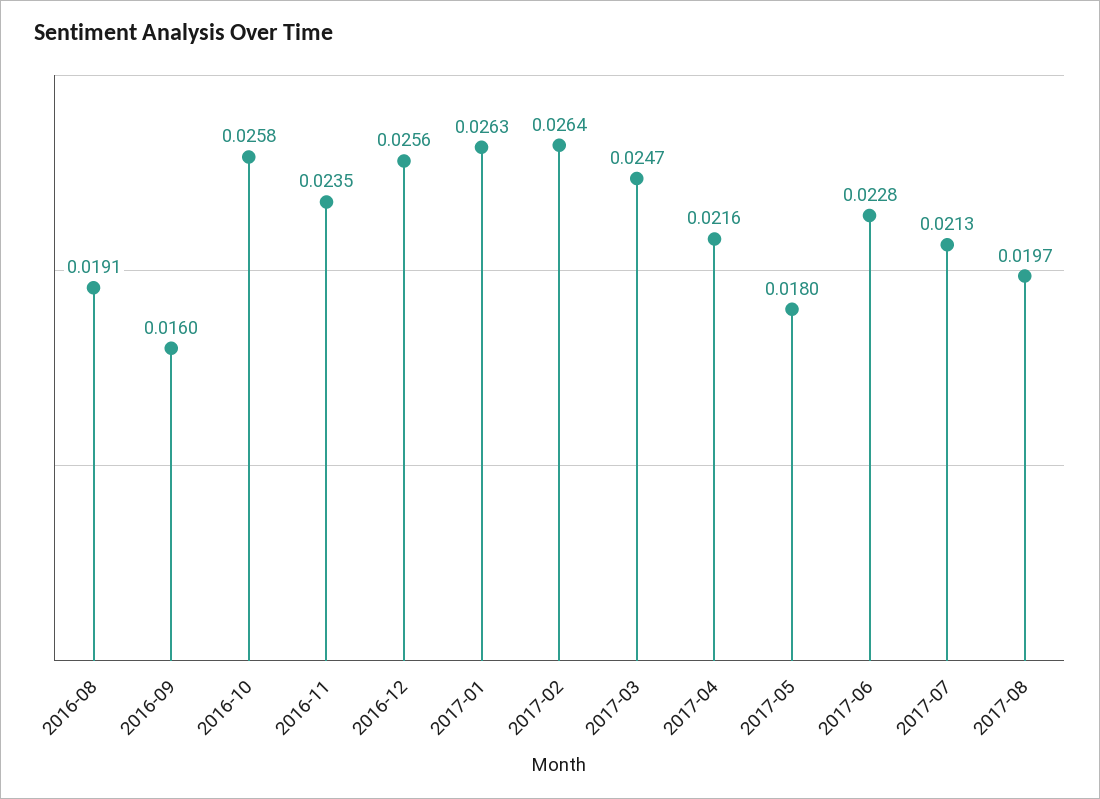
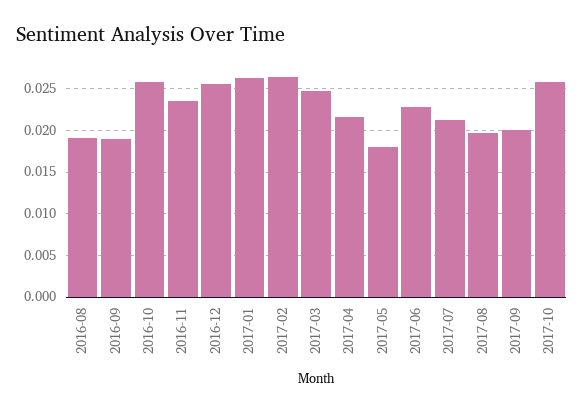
2016-09: 0.016 -> 0.019
2017-09: none -> 0.02
2017-10: none -> 0.026

